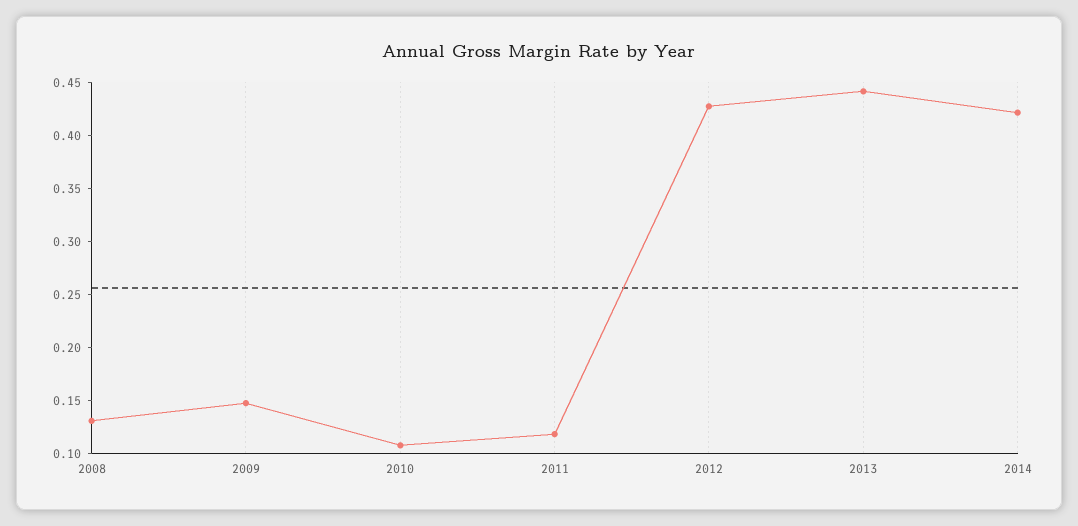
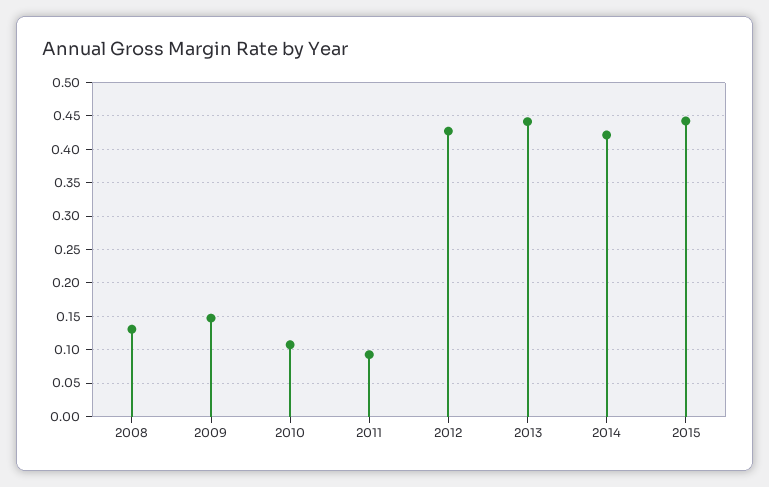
2011: 0.12 -> 0.09
2015: none -> 0.44

